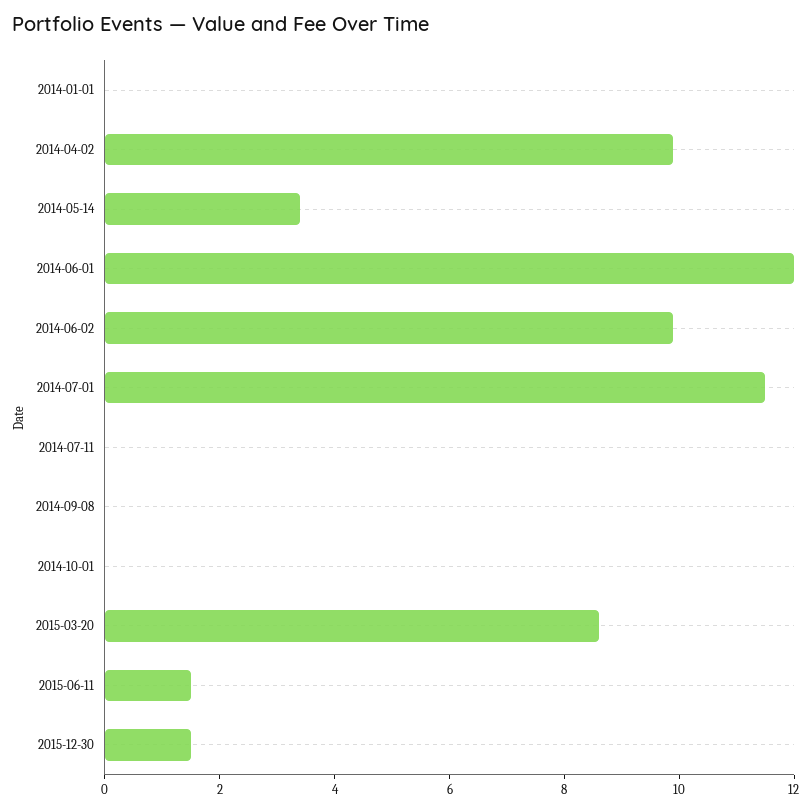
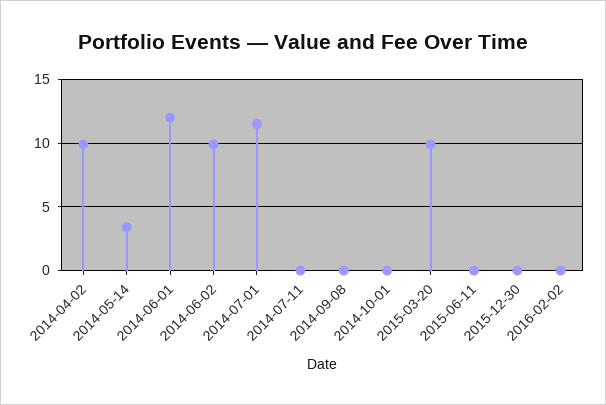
2014-01-01: 0 -> none
2015-03-20: 8.5 -> 10
2015-06-11: 1.5 -> 0
2015-12-30: 1.5 -> 0
2016-02-02: none -> 0

